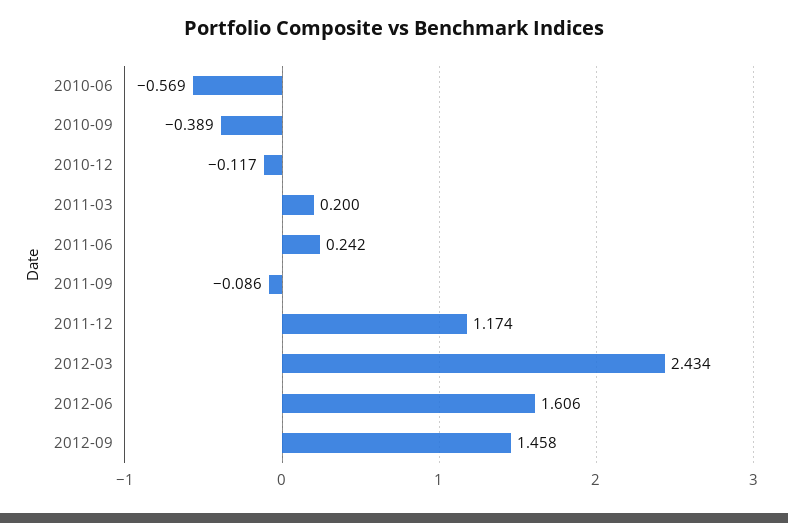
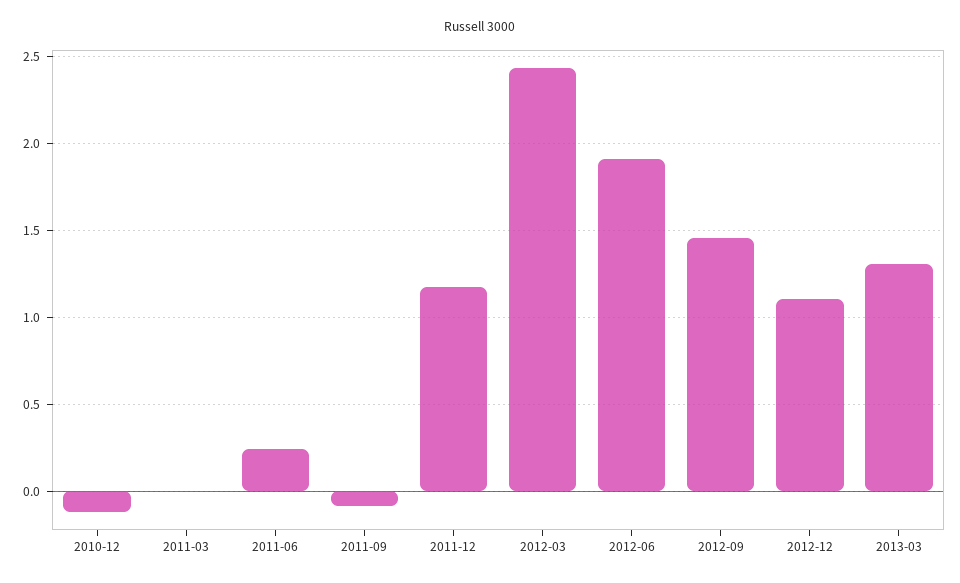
2010-06: -0.569 -> none
2010-09: -0.389 -> none
2011-03: 0.2 -> 0
2012-06: 1.606 -> 1.9
2012-12: none -> 1.1
2013-03: none -> 1.3

